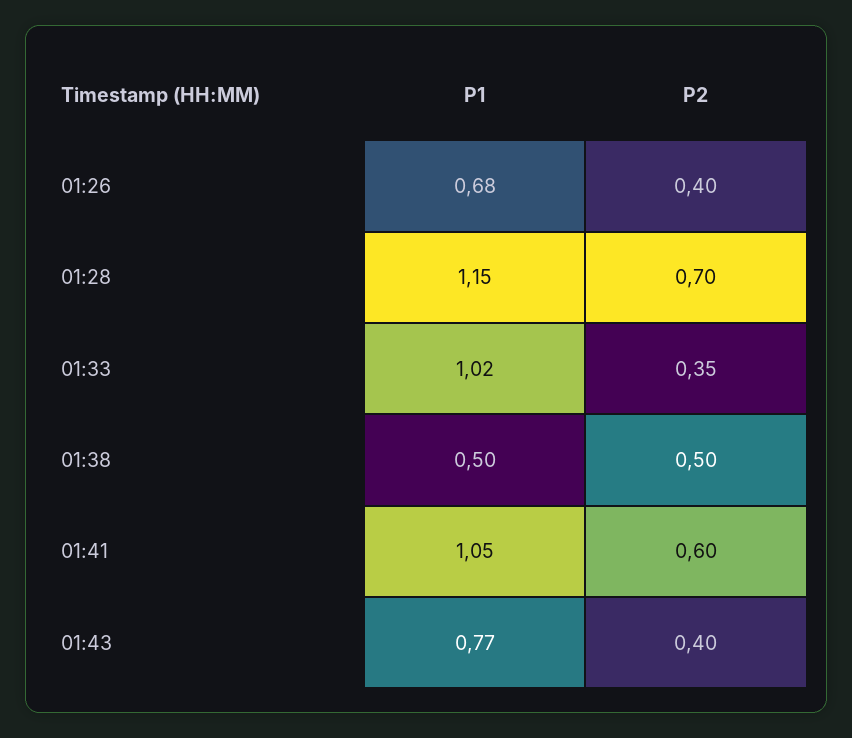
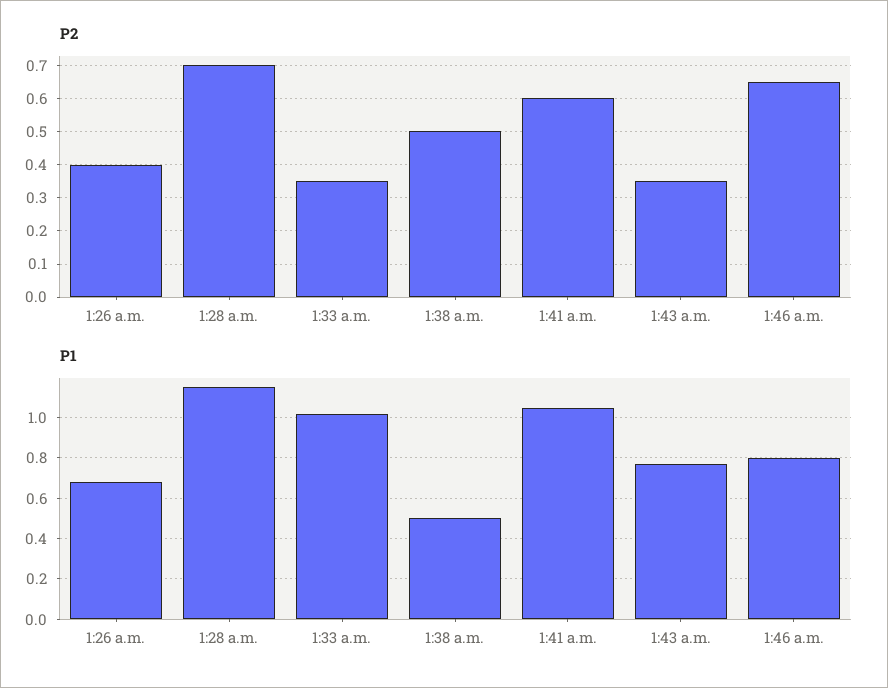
P2, 01:43: 0.4 -> 0.35
P2, 1:46 a.m.: none -> 0.65
P1, 1:46 a.m.: none -> 0.8

